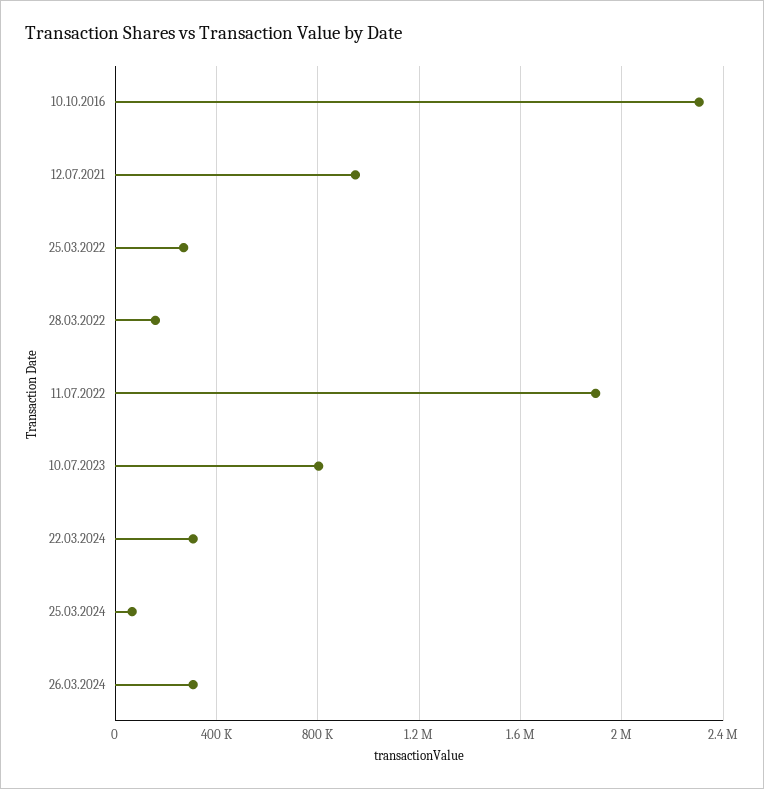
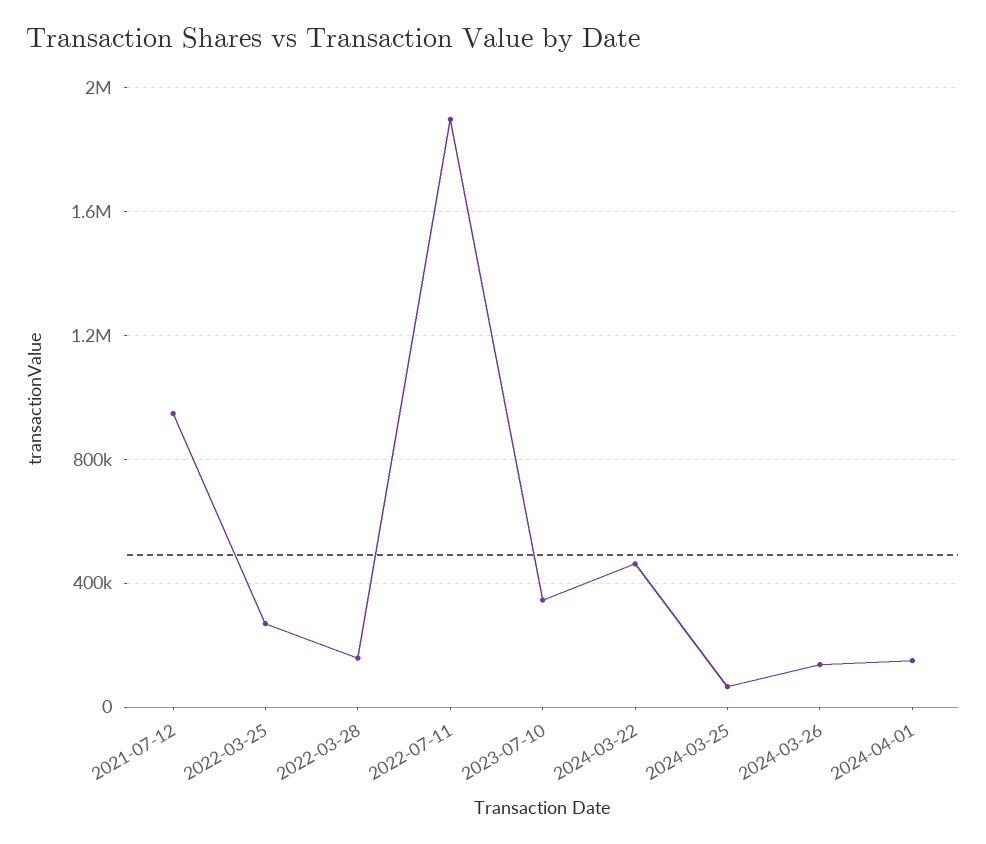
10.10.2016: 2300000 -> none
10.07.2023: 800000 -> 350000
22.03.2024: 300000 -> 450000
26.03.2024: 300000 -> 150000
2024-04-01: none -> 150000

